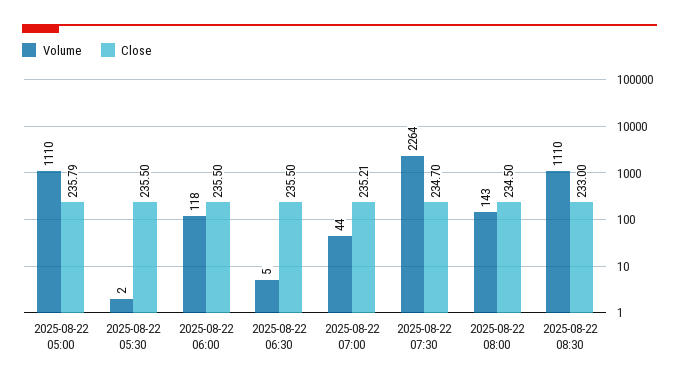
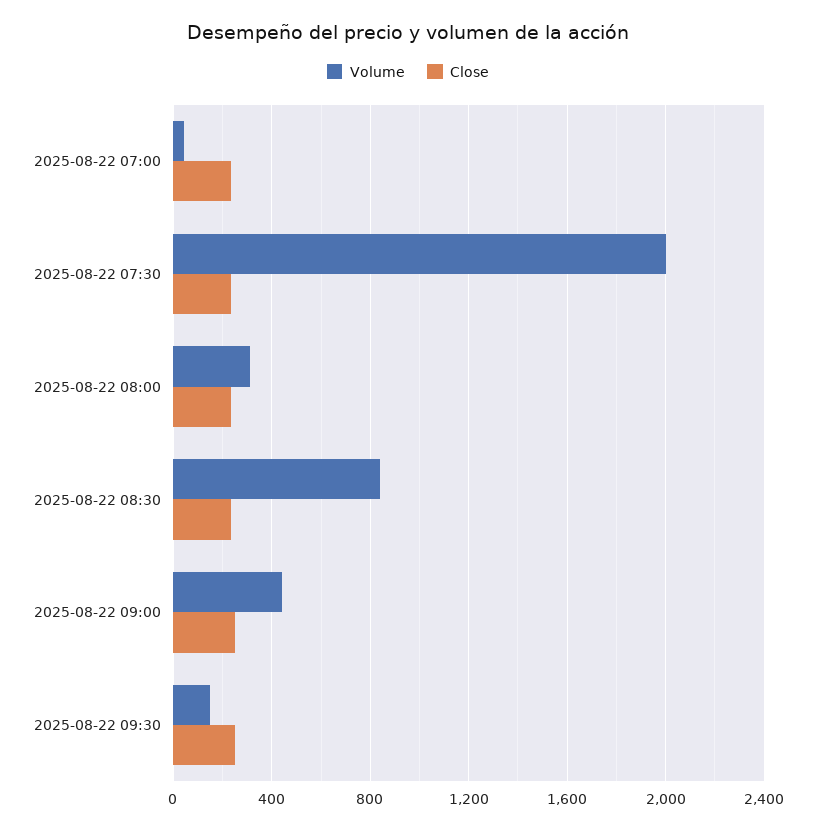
Volume, 2025-08-22 05:00: 1110 -> none
Close, 2025-08-22 05:00: 235.79 -> none
Volume, 2025-08-22 05:30: 2 -> none
Close, 2025-08-22 05:30: 235.5 -> none
Volume, 2025-08-22 06:00: 118 -> none
Close, 2025-08-22 06:00: 235.5 -> none
Volume, 2025-08-22 06:30: 5 -> none
Close, 2025-08-22 06:30: 235.5 -> none
Volume, 2025-08-22 07:30: 2264 -> 2000
Volume, 2025-08-22 08:00: 143 -> 300
Volume, 2025-08-22 08:30: 1110 -> 850
Volume, 2025-08-22 09:00: none -> 450
Close, 2025-08-22 09:00: none -> 250
Volume, 2025-08-22 09:30: none -> 150
Close, 2025-08-22 09:30: none -> 250

